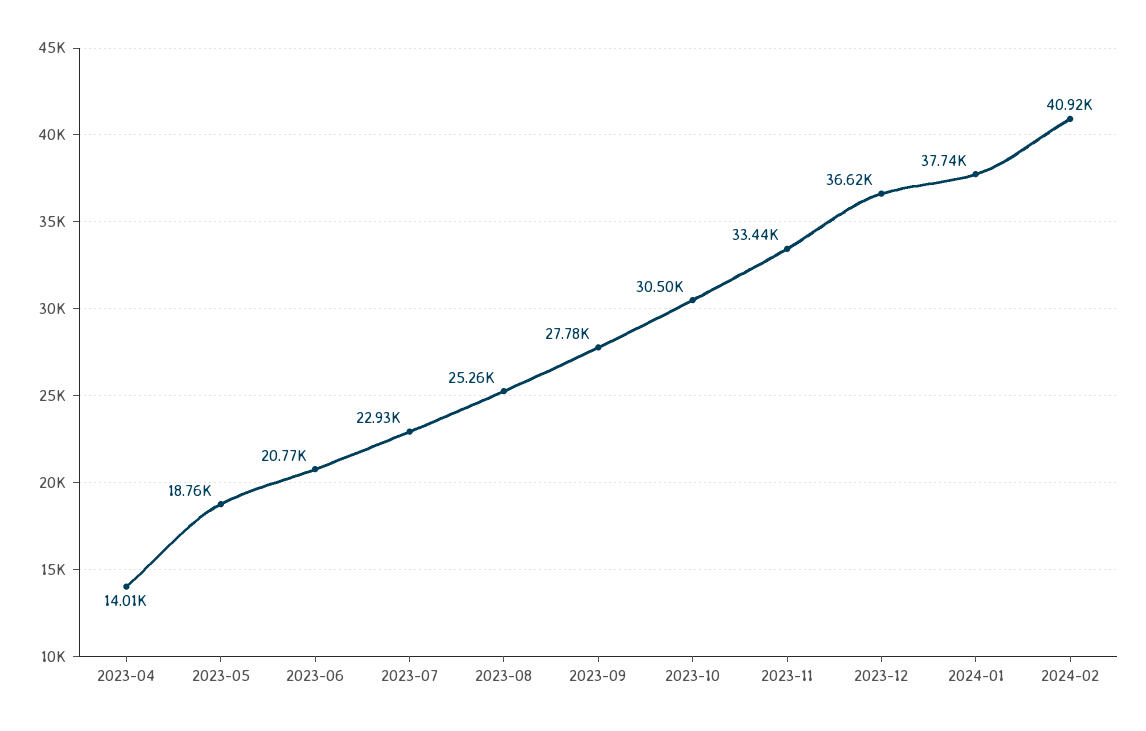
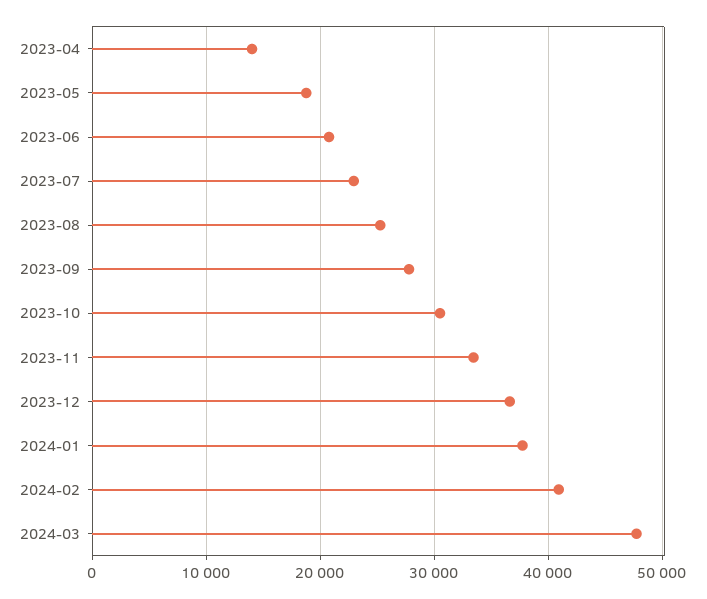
2024-03: none -> 48000

